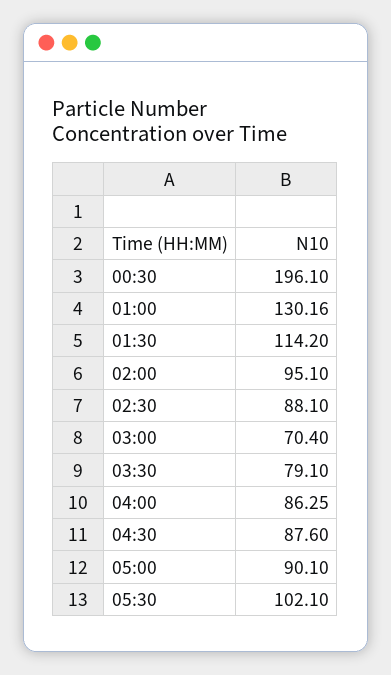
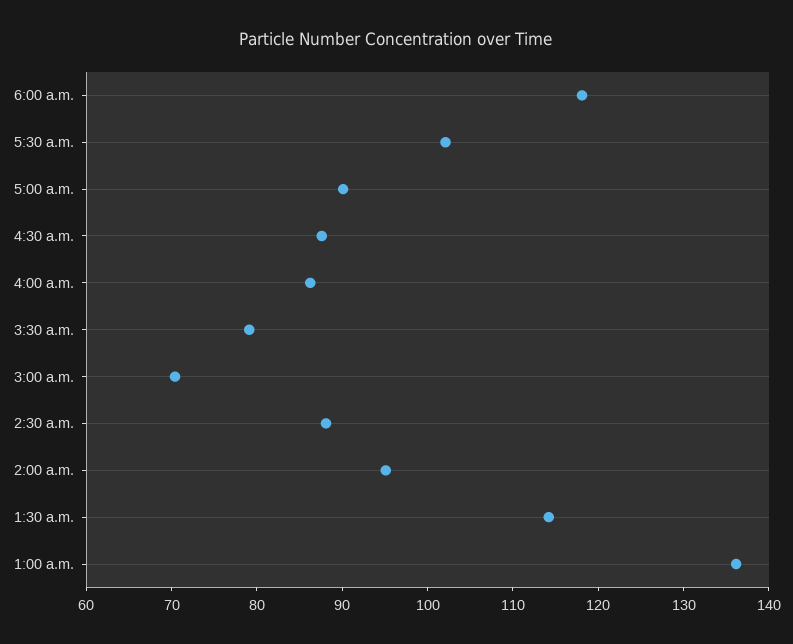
00:30: 196.1 -> none
01:00: 130.16 -> 136
6:00 a.m.: none -> 118

